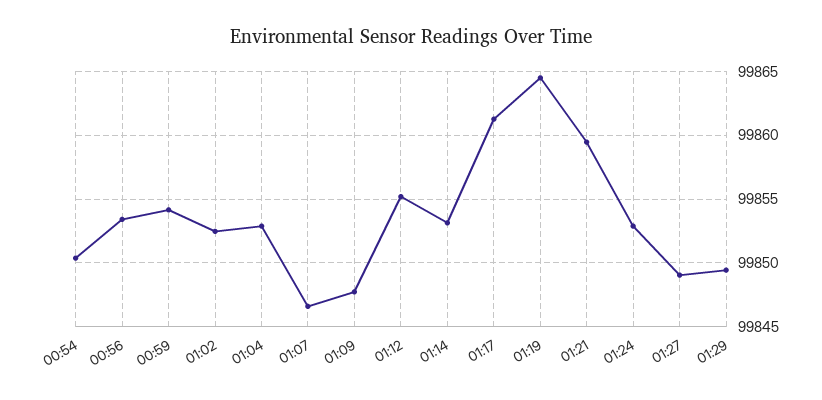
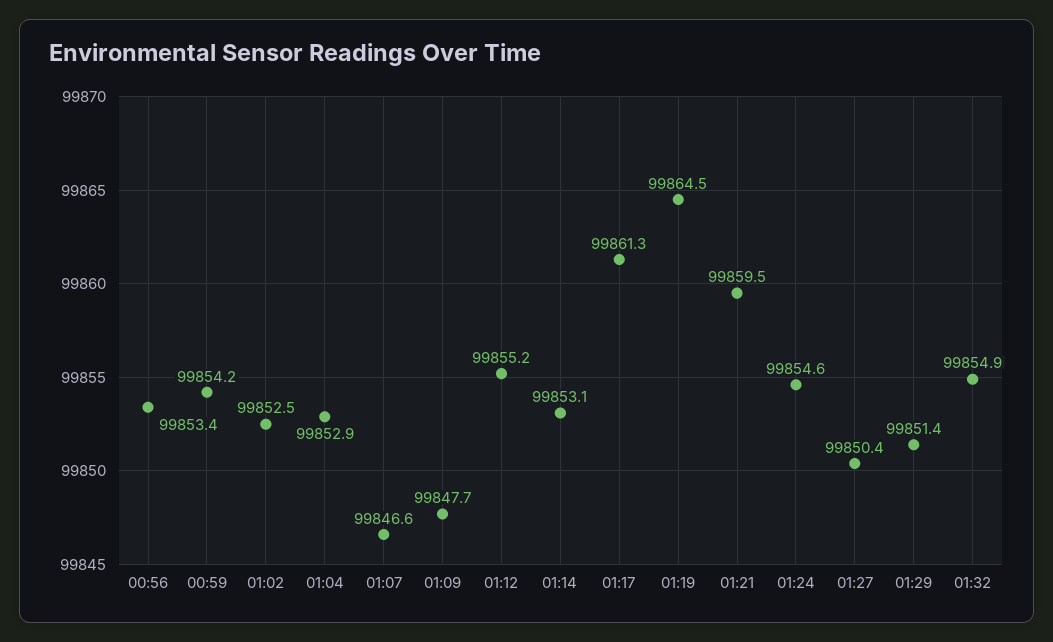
00:54: 99850.5 -> none
01:24: 99853 -> 99854.6
01:27: 99849 -> 99850.4
01:29: 99849.5 -> 99851.4
01:32: none -> 99854.9

